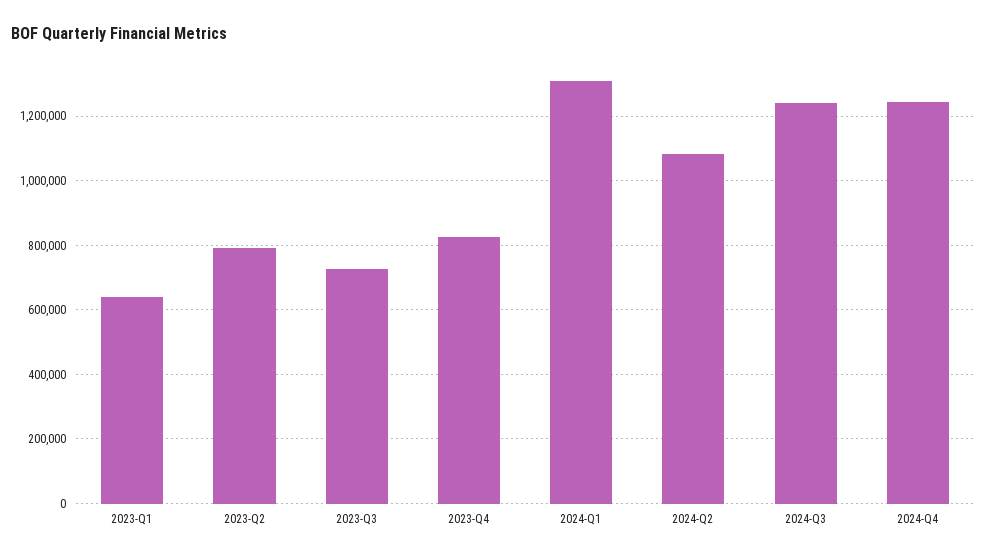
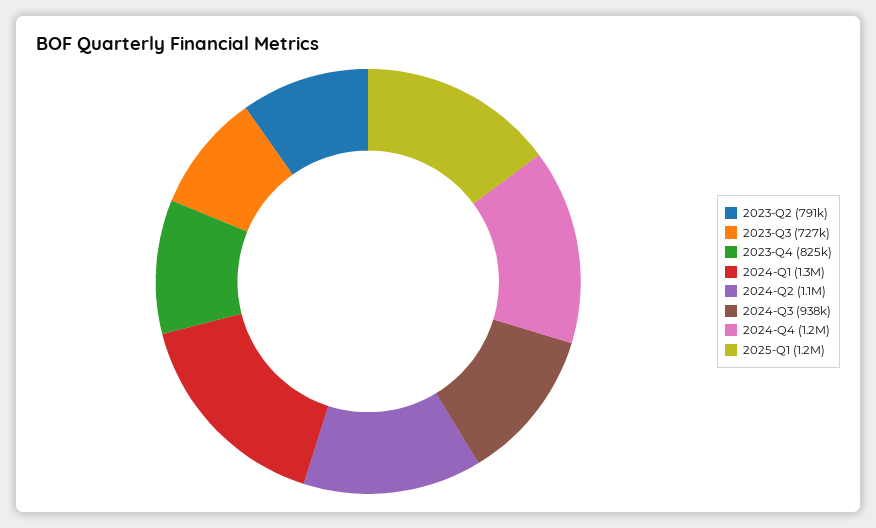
2023-Q1: 640000 -> none
2024-Q3: 1240000 -> 938000
2025-Q1: none -> 1200000

